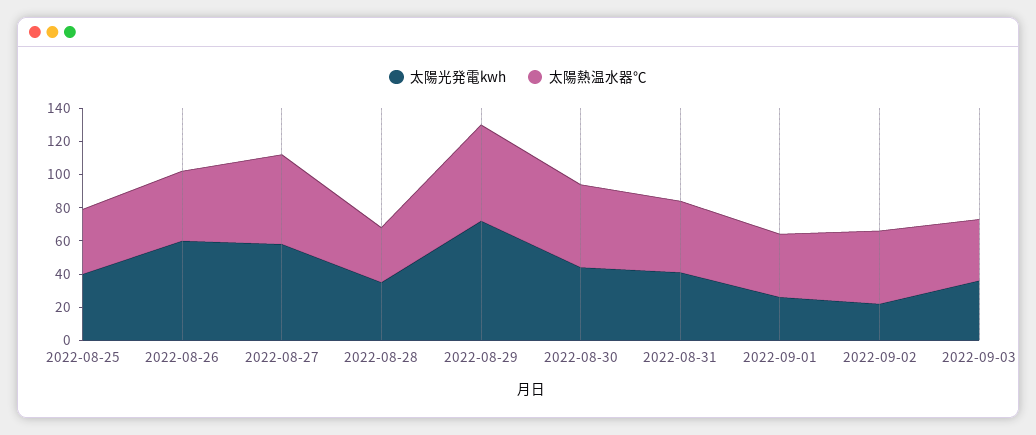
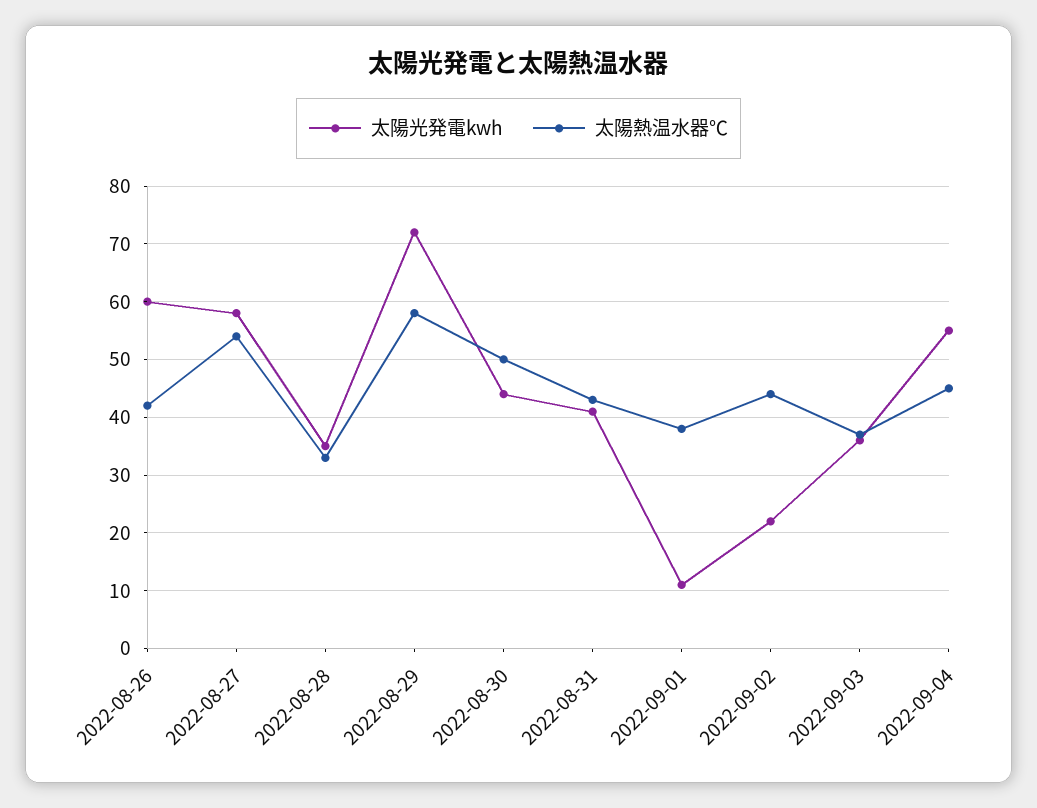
太陽光発電kwh, 2022-08-25: 40 -> none
太陽熱温水器℃, 2022-08-25: 40 -> none
太陽光発電kwh, 2022-09-01: 25 -> 10
太陽光発電kwh, 2022-09-04: none -> 55
太陽熱温水器℃, 2022-09-04: none -> 45

